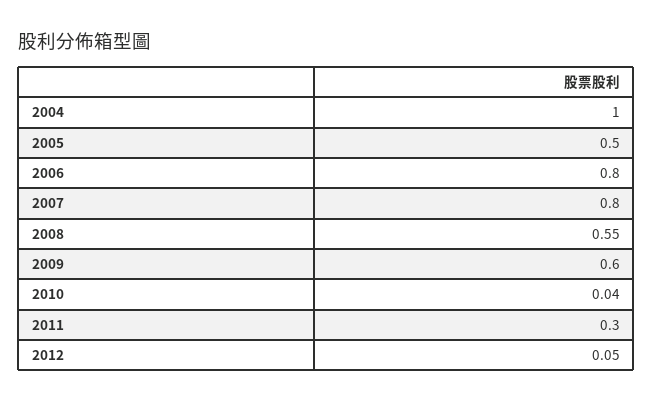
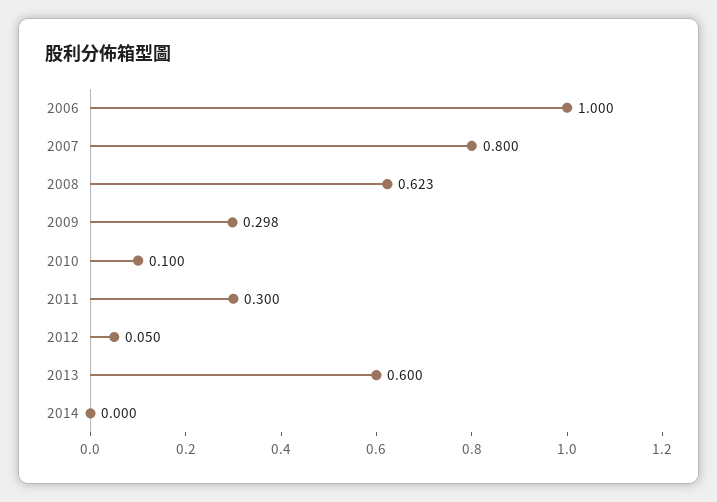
2004: 1 -> none
2005: 0.5 -> none
2006: 0.8 -> 1
2008: 0.55 -> 0.623
2009: 0.6 -> 0.298
2010: 0.04 -> 0.1
2013: none -> 0.6
2014: none -> 0

